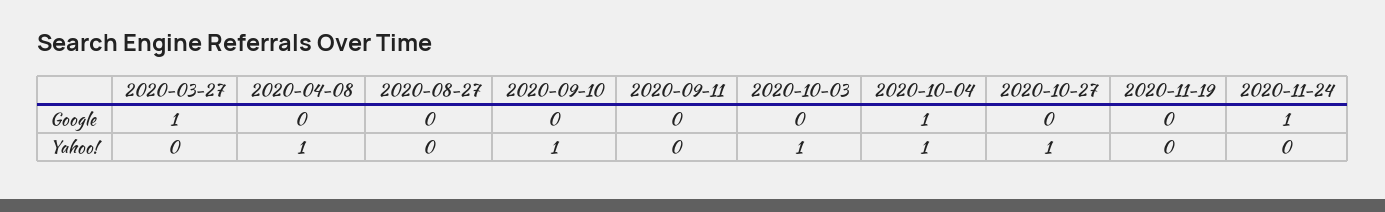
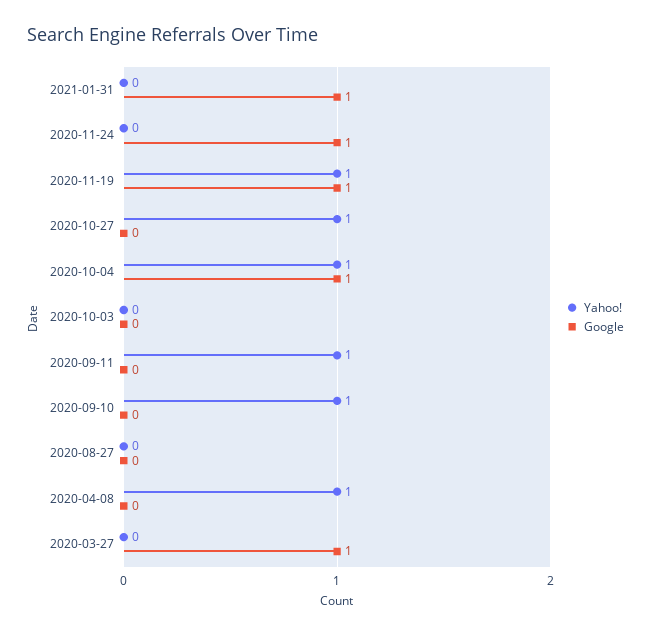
Google, 2020-11-19: 0 -> 1
Yahoo!, 2020-09-11: 0 -> 1
Yahoo!, 2020-10-03: 1 -> 0
Yahoo!, 2020-11-19: 0 -> 1
Yahoo!, 2021-01-31: none -> 0
Google, 2021-01-31: none -> 1

